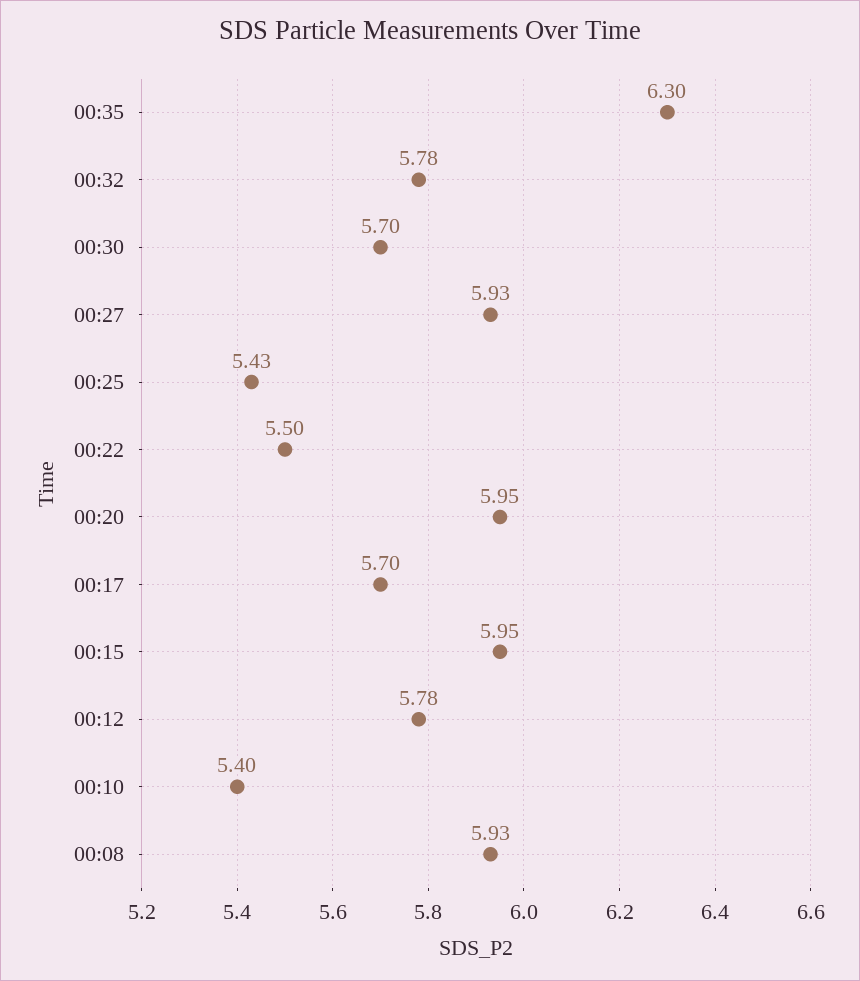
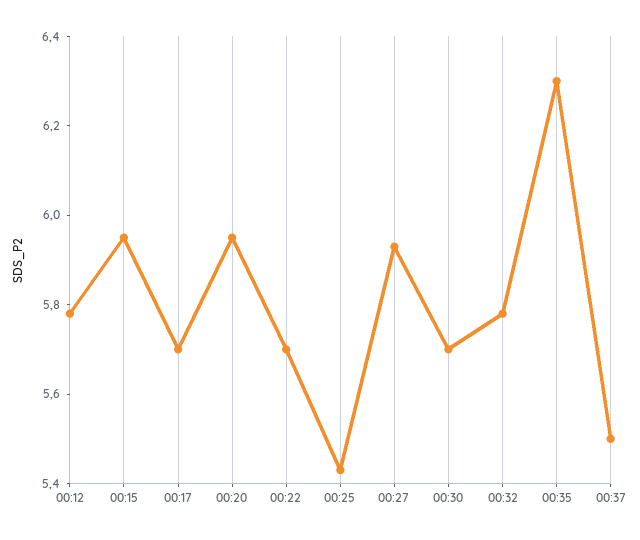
00:22: 5.5 -> 5.7
00:10: 5.4 -> none
00:08: 5.93 -> none
00:37: none -> 5.5

